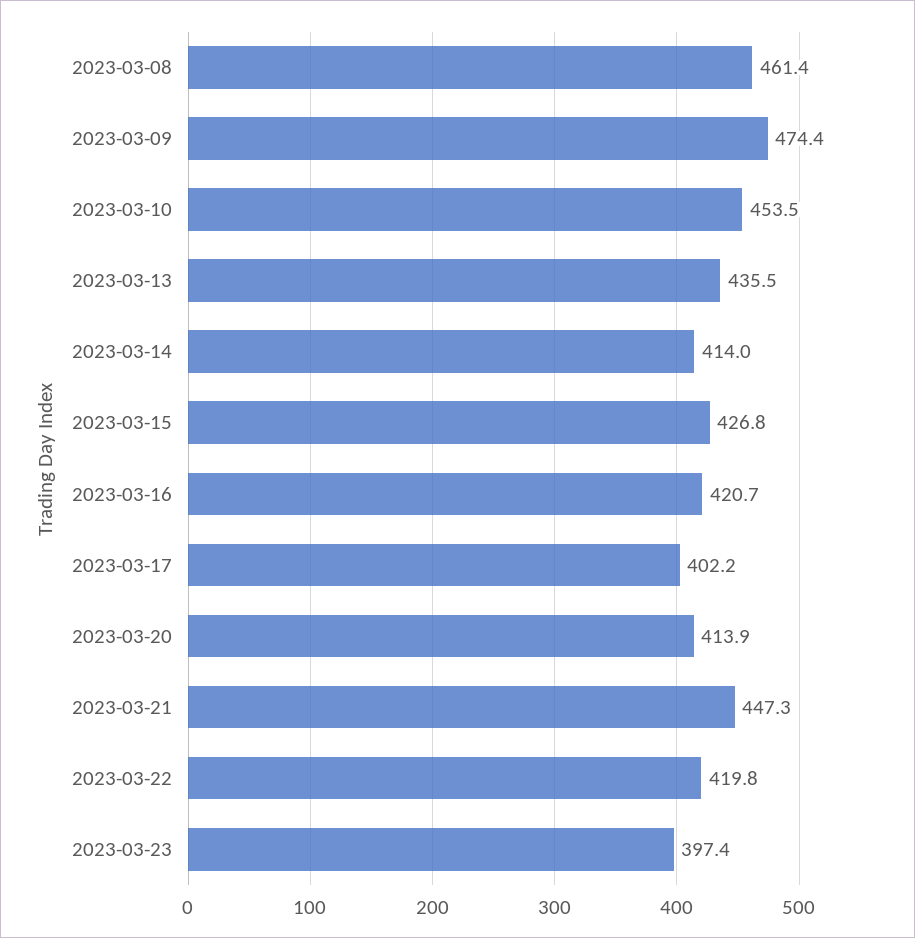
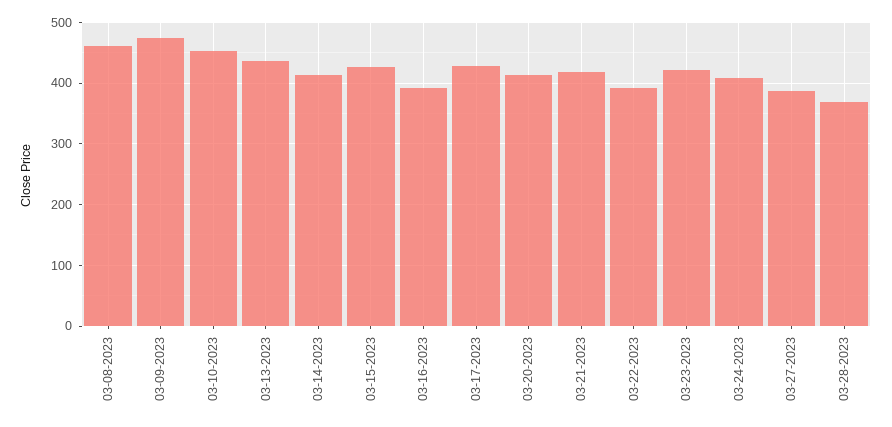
2023-03-16: 420.7 -> 390
2023-03-17: 402.2 -> 430
2023-03-21: 447.3 -> 420
2023-03-22: 419.8 -> 390
2023-03-23: 397.4 -> 420
03-24-2023: none -> 410
03-27-2023: none -> 390
03-28-2023: none -> 370

